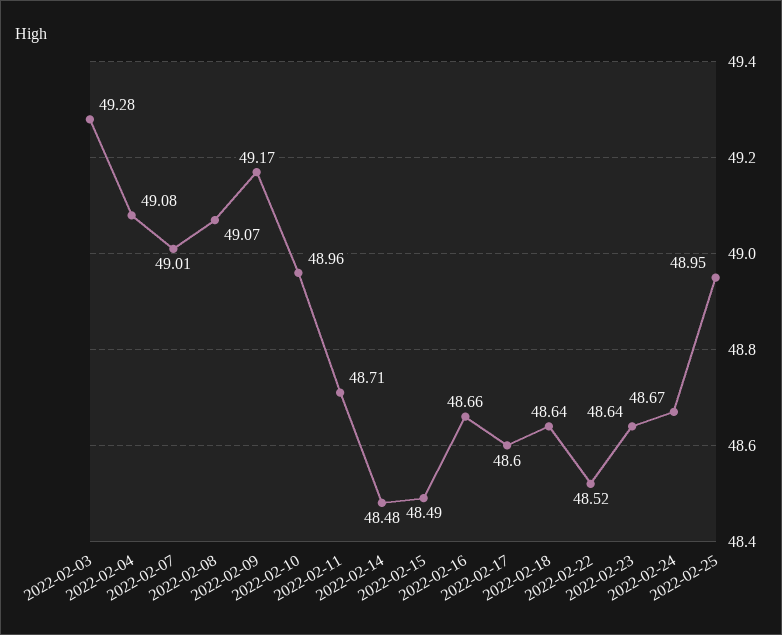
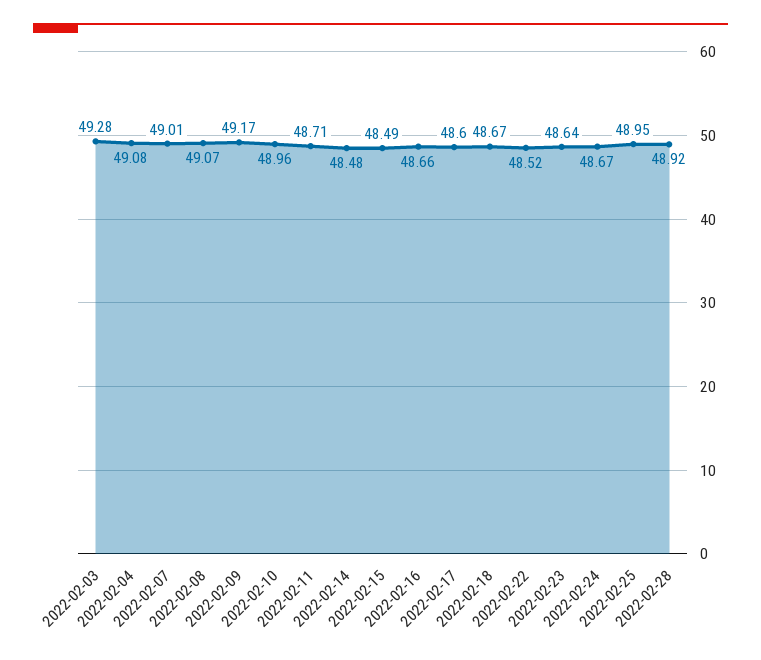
2022-02-18: 48.64 -> 48.67
2022-02-28: none -> 48.92

